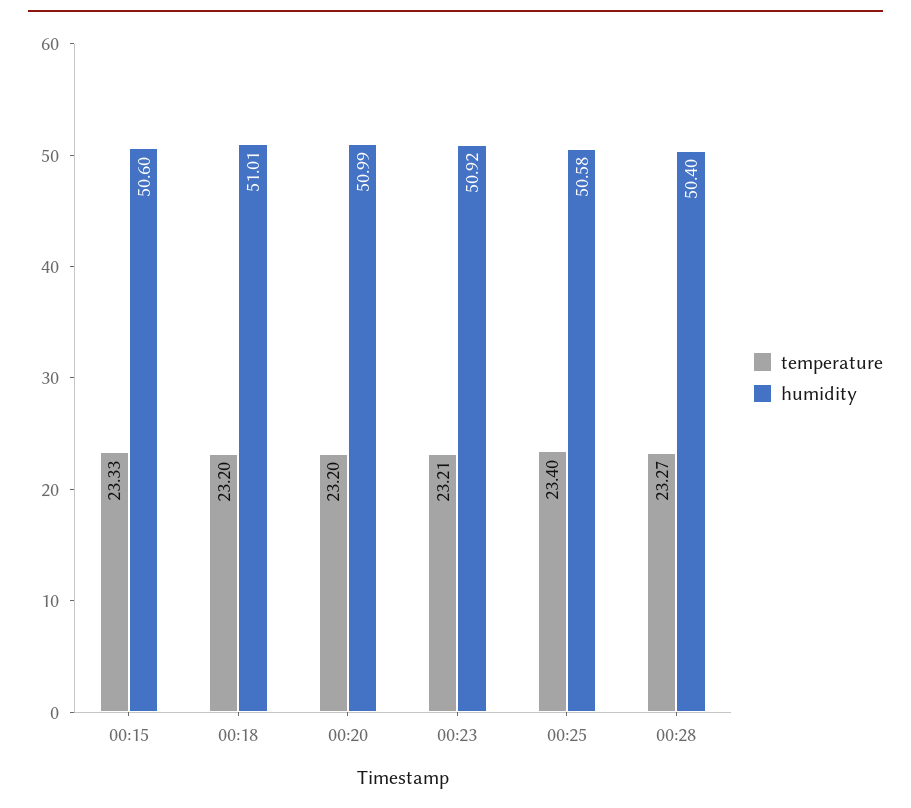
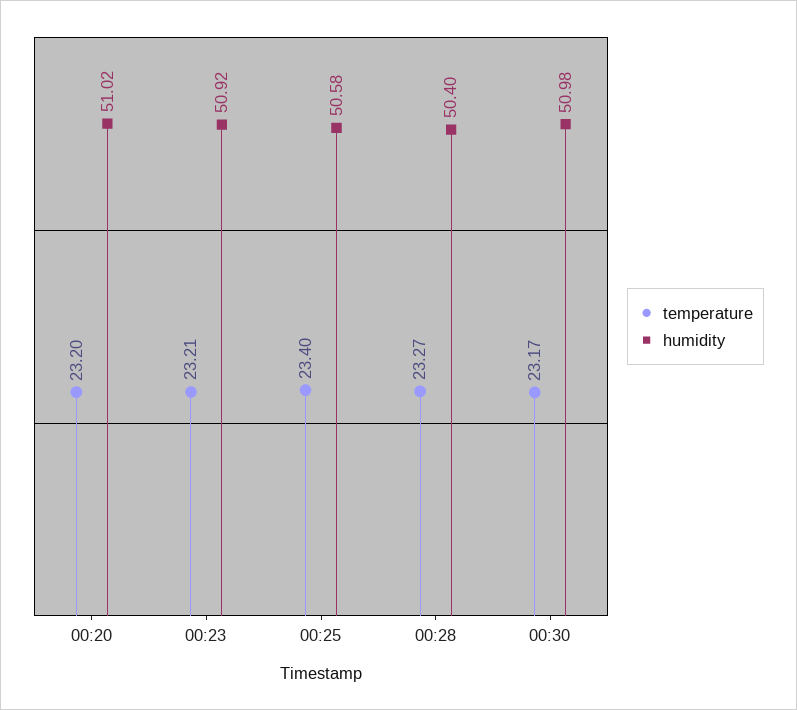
temperature, 00:15: 23.33 -> none
humidity, 00:15: 50.6 -> none
temperature, 00:18: 23.2 -> none
humidity, 00:18: 51.01 -> none
humidity, 00:20: 50.99 -> 51.02
temperature, 00:30: none -> 23.17
humidity, 00:30: none -> 50.98

